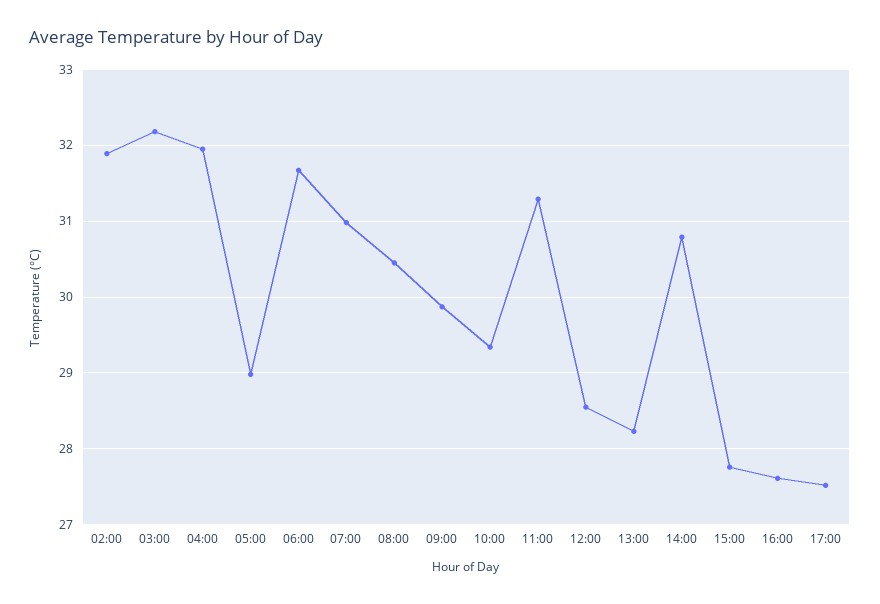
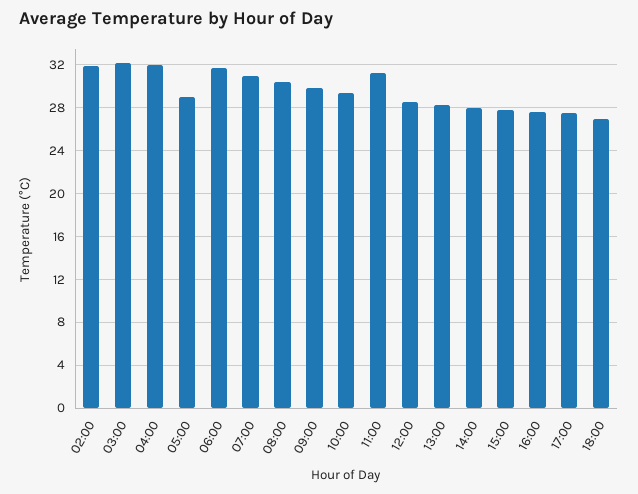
14:00: 30.8 -> 28
18:00: none -> 27

